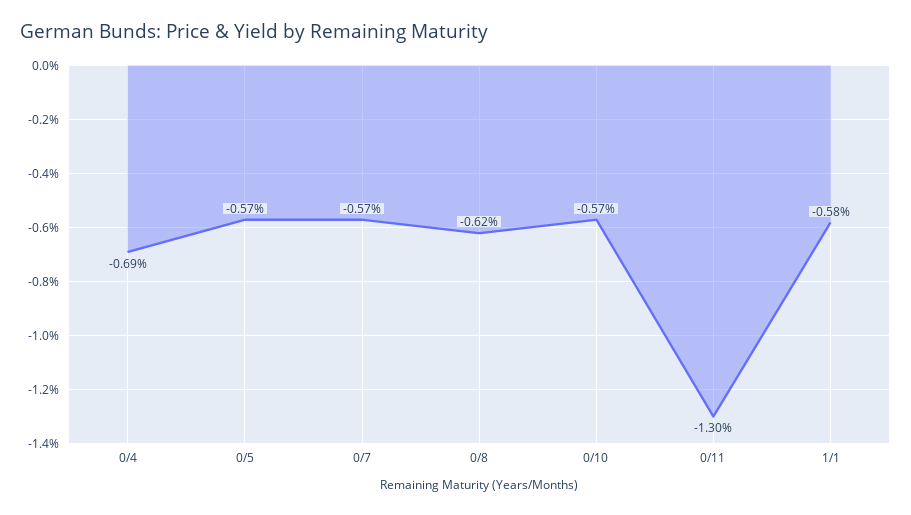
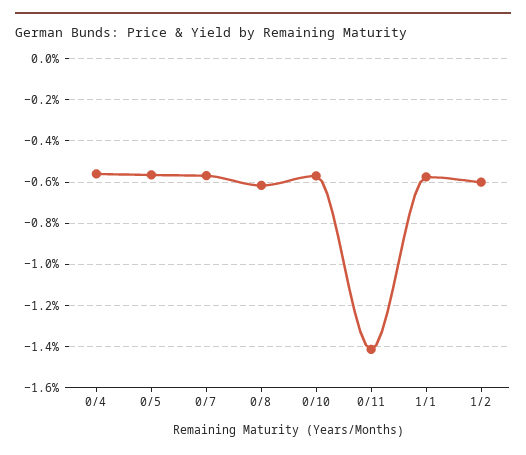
0/4: -0.69 -> -0.55
0/11: -1.3 -> -1.4
1/2: none -> -0.6

